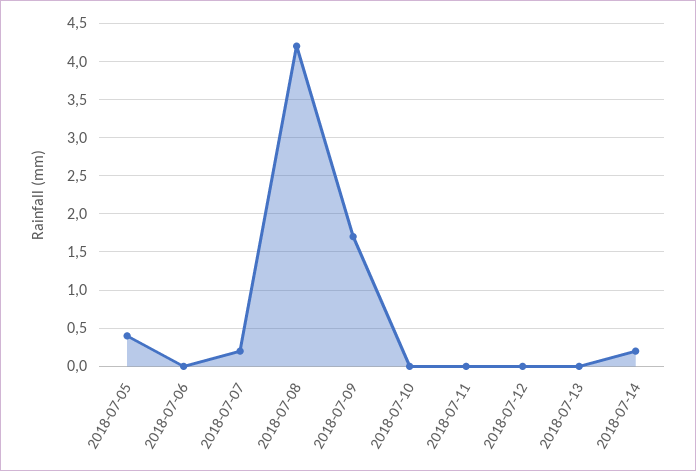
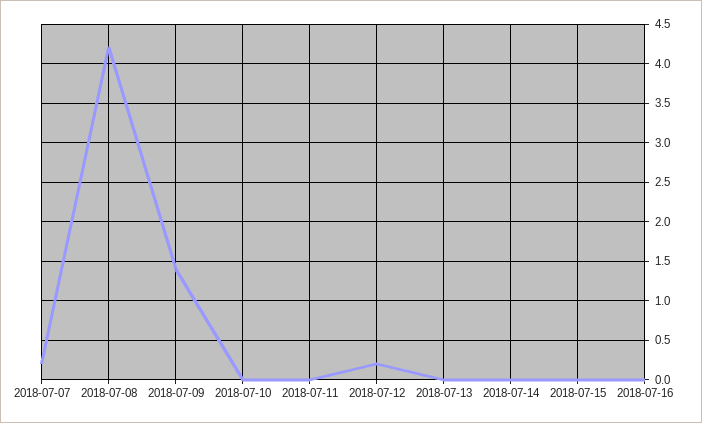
2018-07-05: 0.4 -> none
2018-07-06: 0 -> none
2018-07-09: 1.7 -> 1.4
2018-07-12: 0 -> 0.2
2018-07-14: 0.2 -> 0
2018-07-15: none -> 0
2018-07-16: none -> 0

